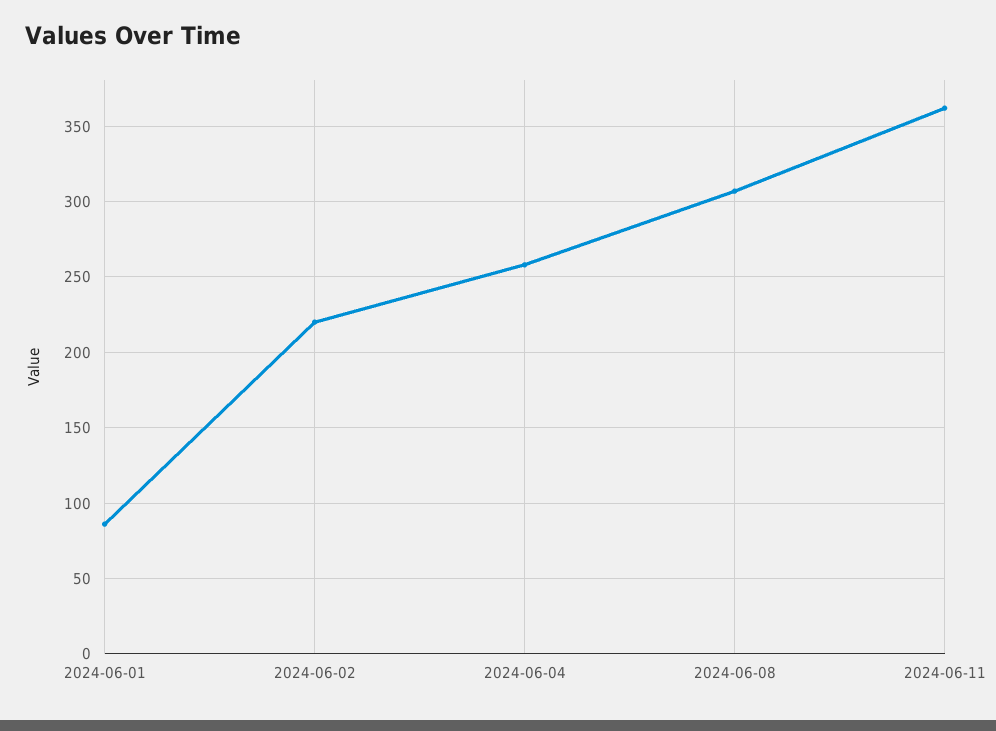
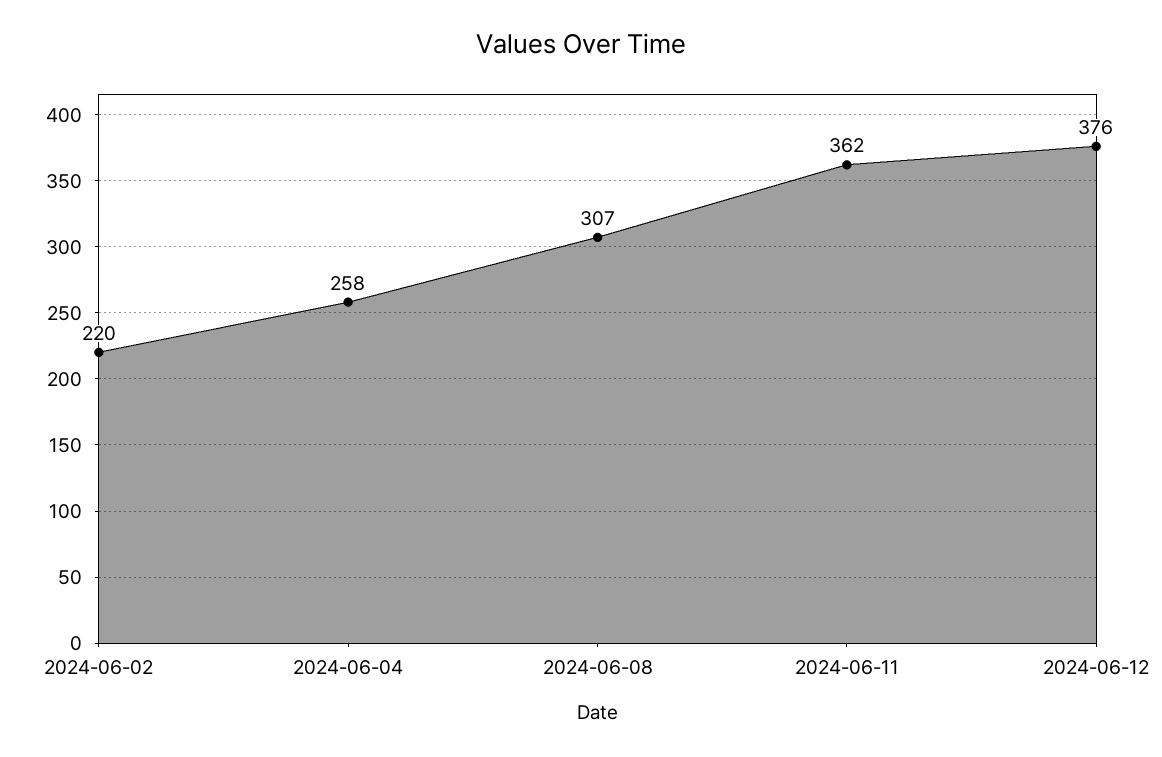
2024-06-01: 85 -> none
2024-06-12: none -> 376

